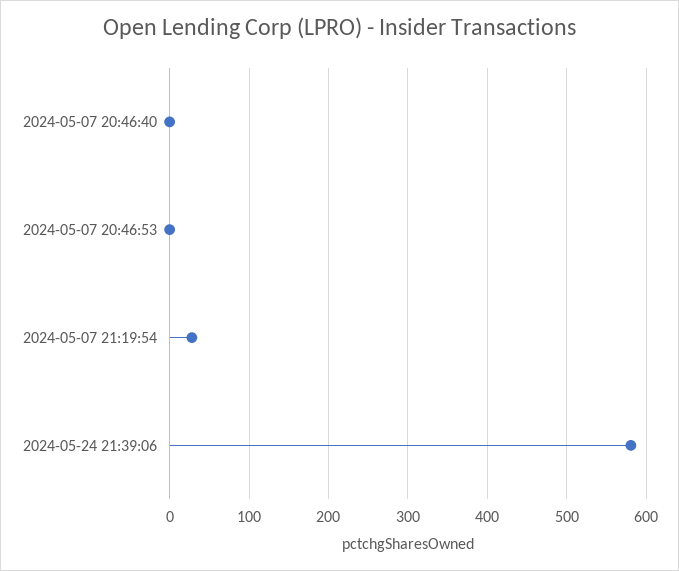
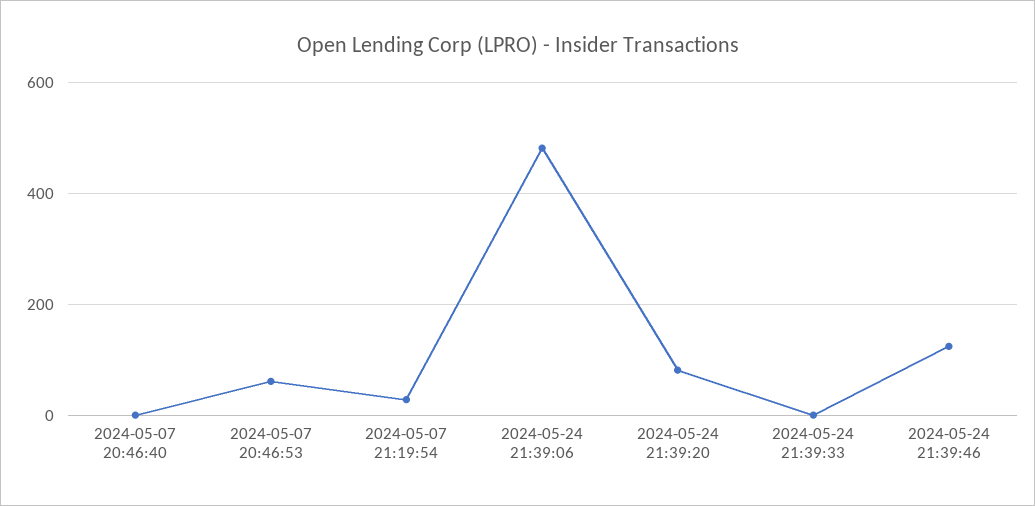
2024-05-07 20:46:53: 0 -> 60
2024-05-24 21:39:06: 580 -> 480
2024-05-24 21:39:20: none -> 80
2024-05-24 21:39:33: none -> 0
2024-05-24 21:39:46: none -> 120

